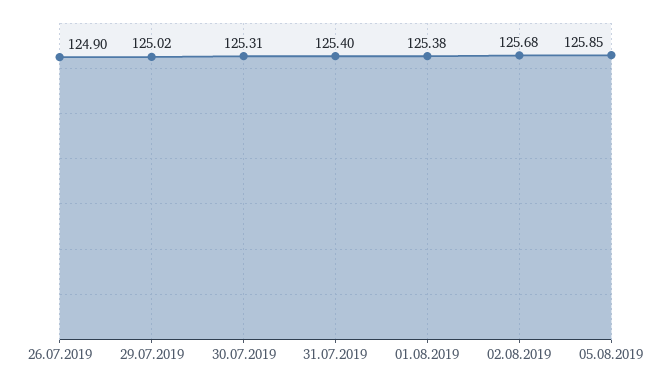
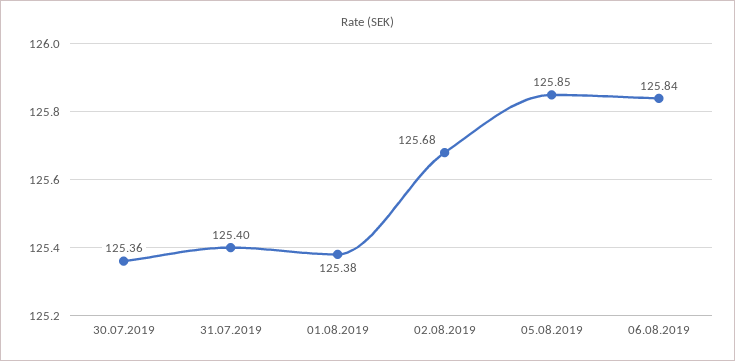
26.07.2019: 124.9 -> none
29.07.2019: 125.02 -> none
30.07.2019: 125.31 -> 125.36
06.08.2019: none -> 125.84

